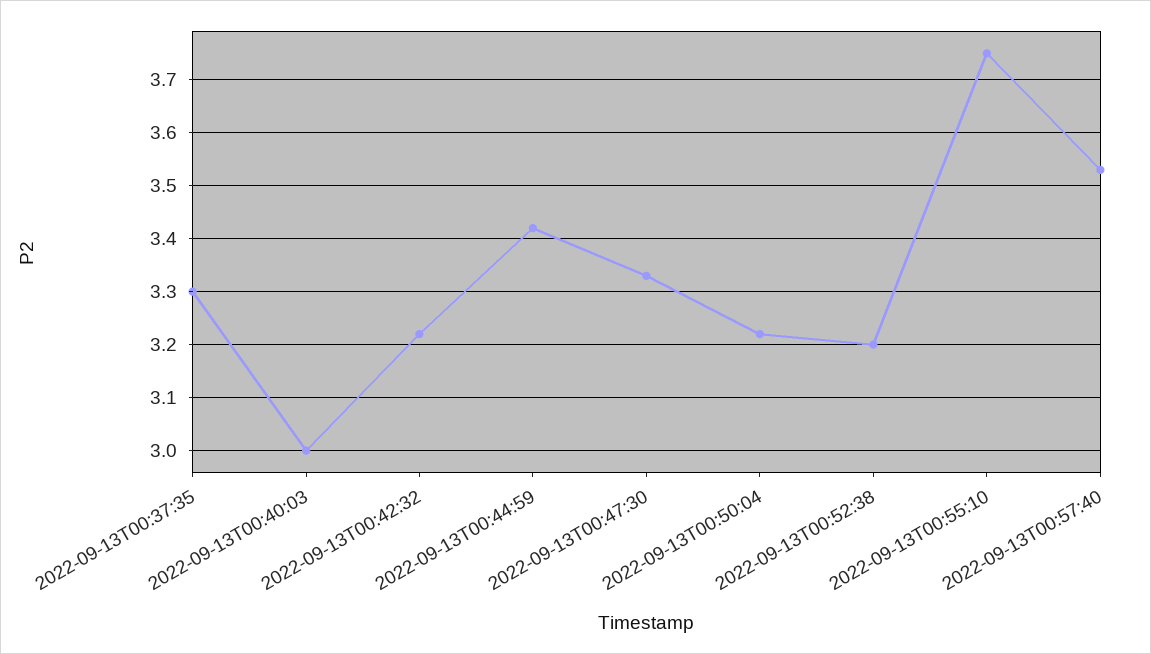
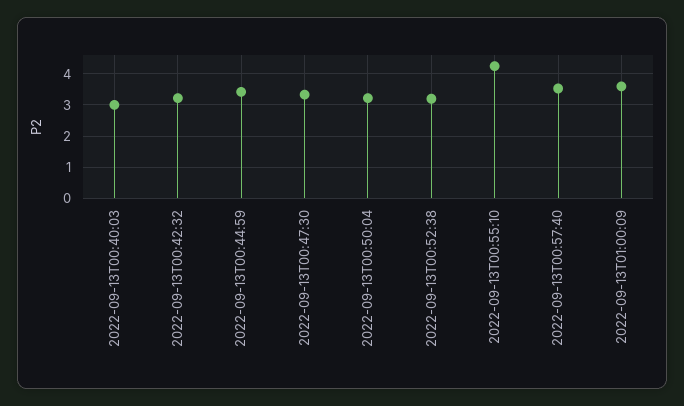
2022-09-13T00:37:35: 3.3 -> none
2022-09-13T00:55:10: 3.75 -> 4.2
2022-09-13T01:00:09: none -> 3.6

